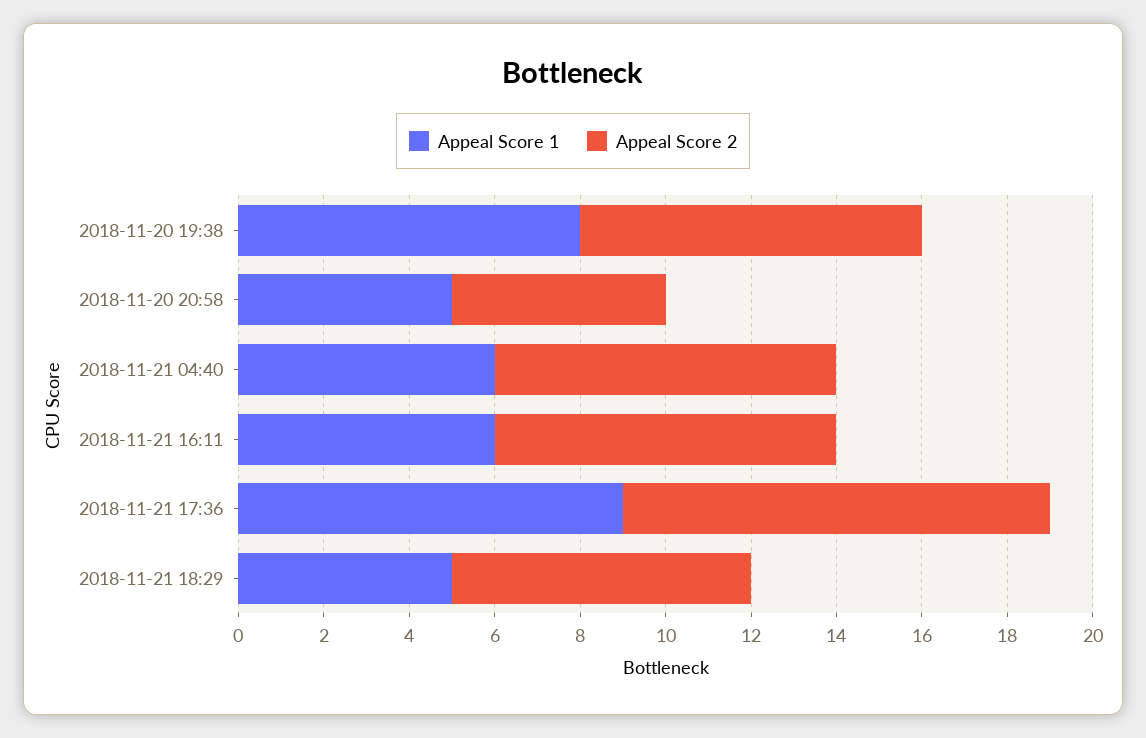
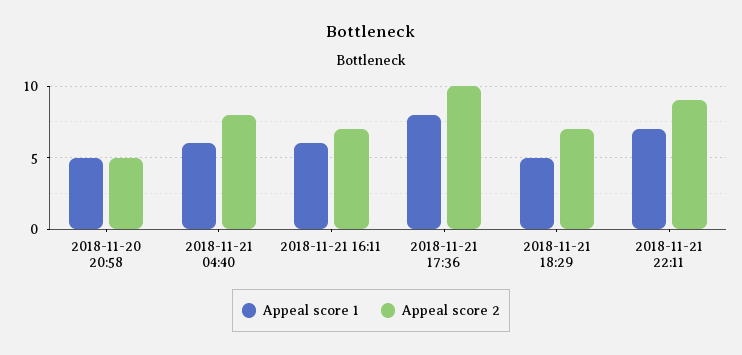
Appeal Score 1, 2018-11-20 19:38: 8 -> none
Appeal Score 2, 2018-11-20 19:38: 8 -> none
Appeal Score 2, 2018-11-21 16:11: 8 -> 7
Appeal Score 1, 2018-11-21 17:36: 9 -> 8
Appeal Score 1, 2018-11-21 22:11: none -> 7
Appeal Score 2, 2018-11-21 22:11: none -> 9

